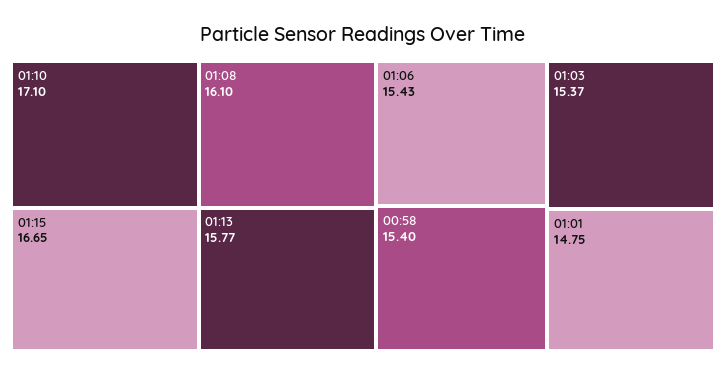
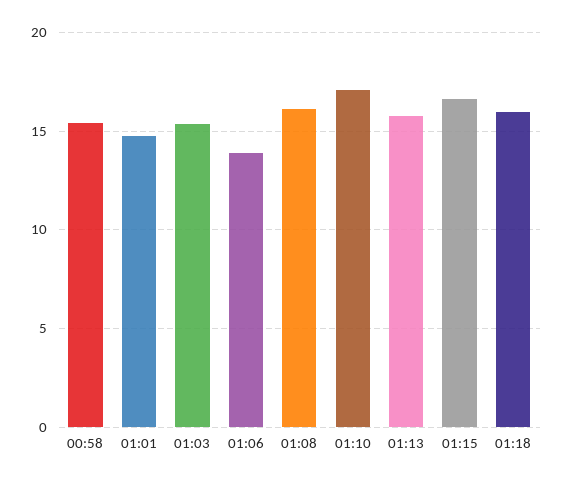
01:06: 15.43 -> 14
01:18: none -> 16

